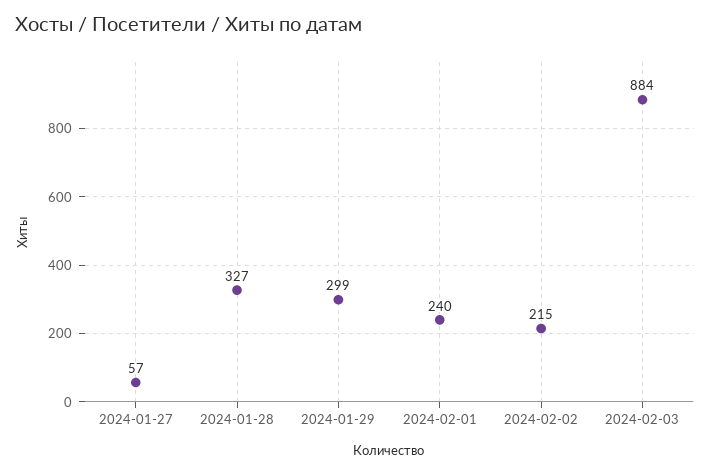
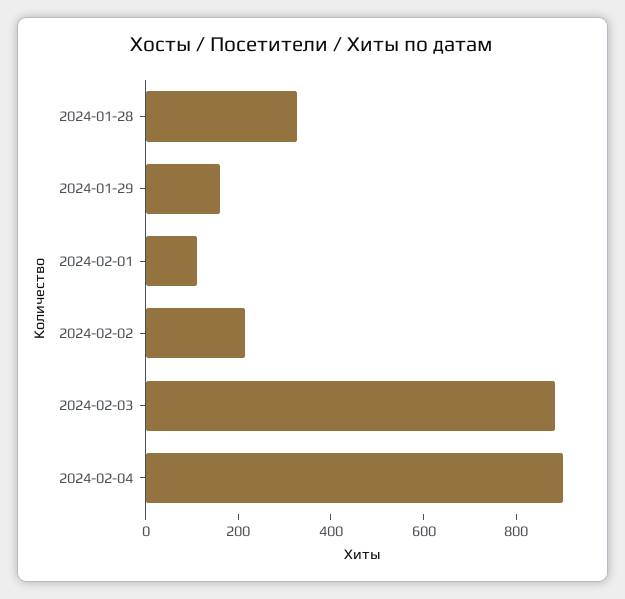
2024-01-27: 57 -> none
2024-01-29: 299 -> 150
2024-02-01: 240 -> 100
2024-02-04: none -> 900

